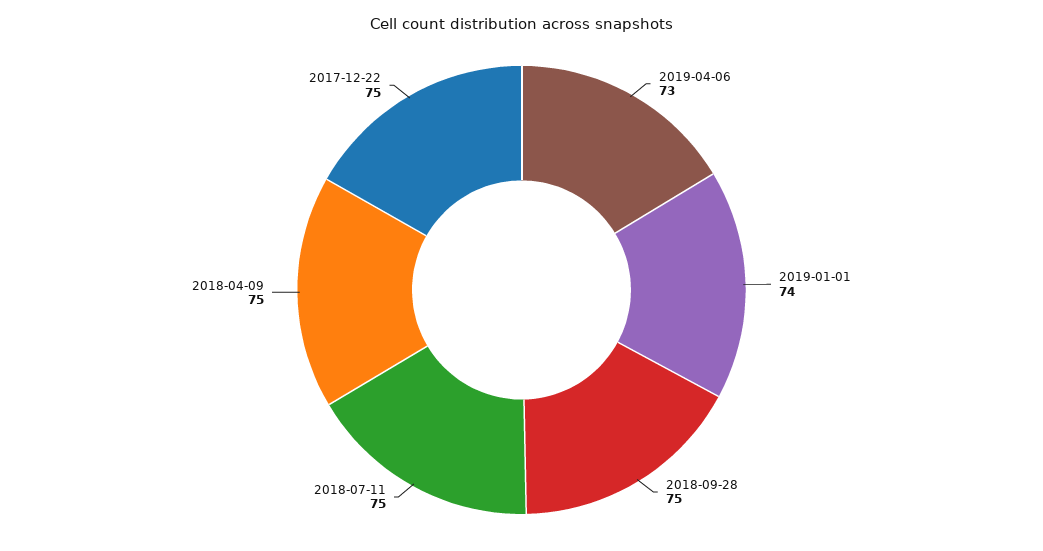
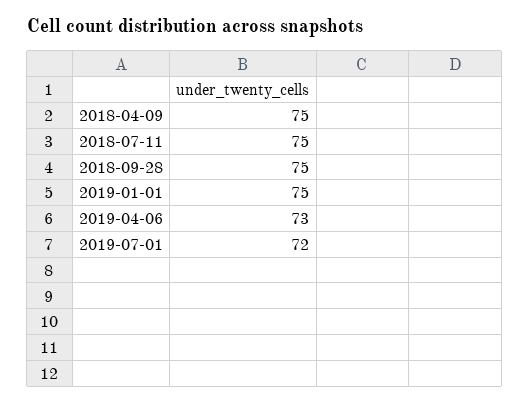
2019-01-01: 74 -> 75
2017-12-22: 75 -> none
2019-07-01: none -> 72

